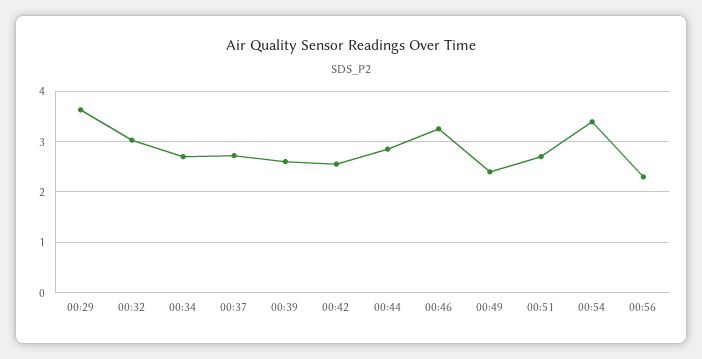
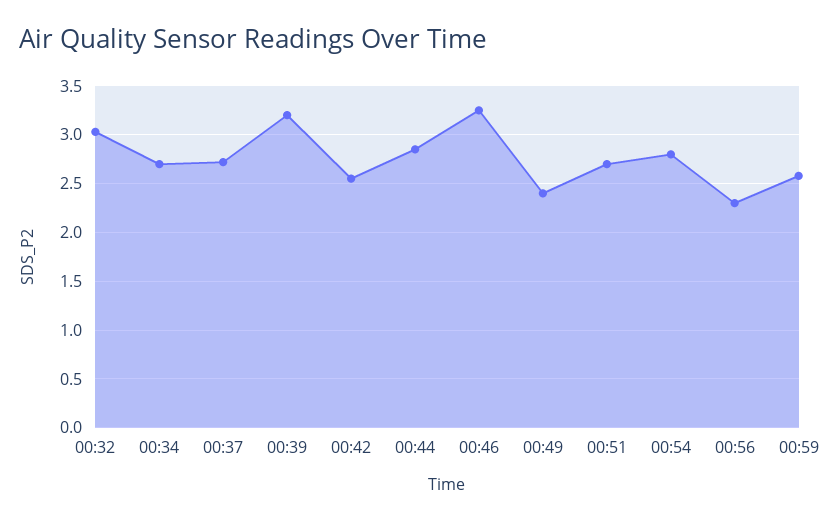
00:29: 3.6 -> none
00:39: 2.6 -> 3.2
00:54: 3.4 -> 2.8
00:59: none -> 2.6

